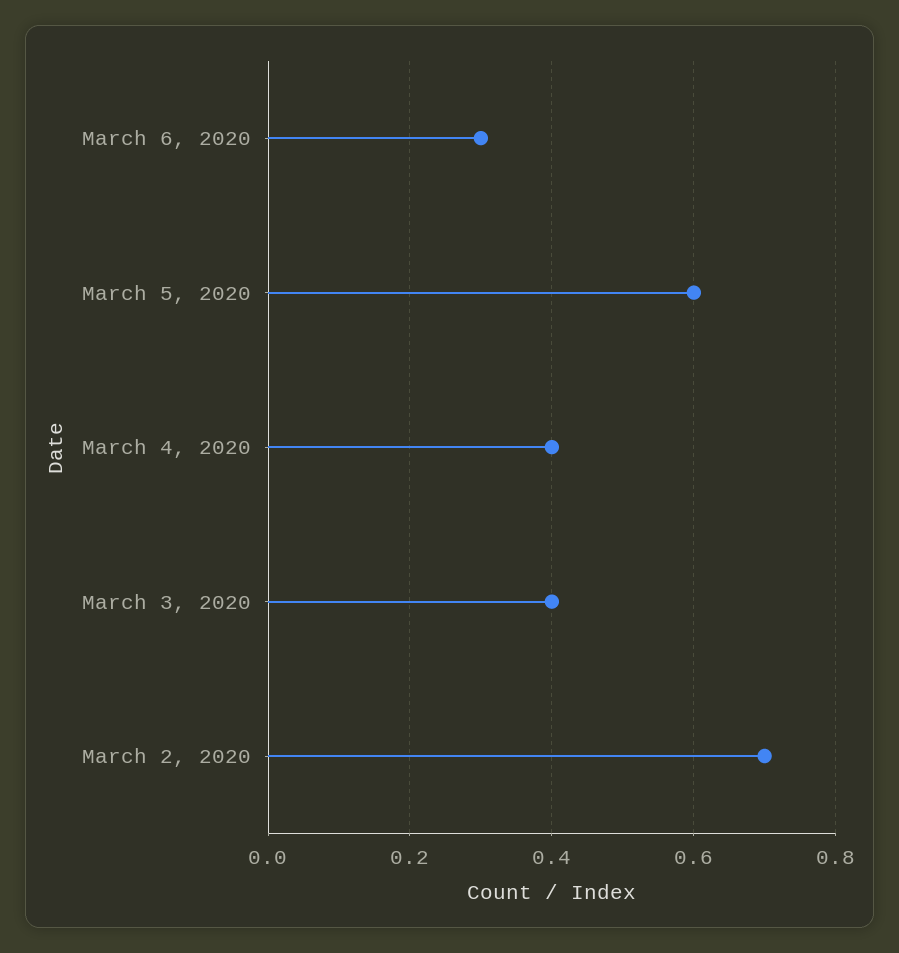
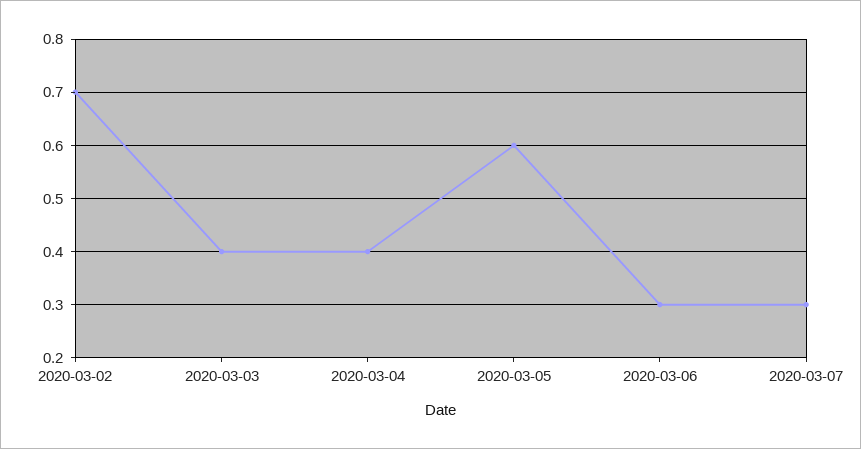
2020-03-07: none -> 0.3

